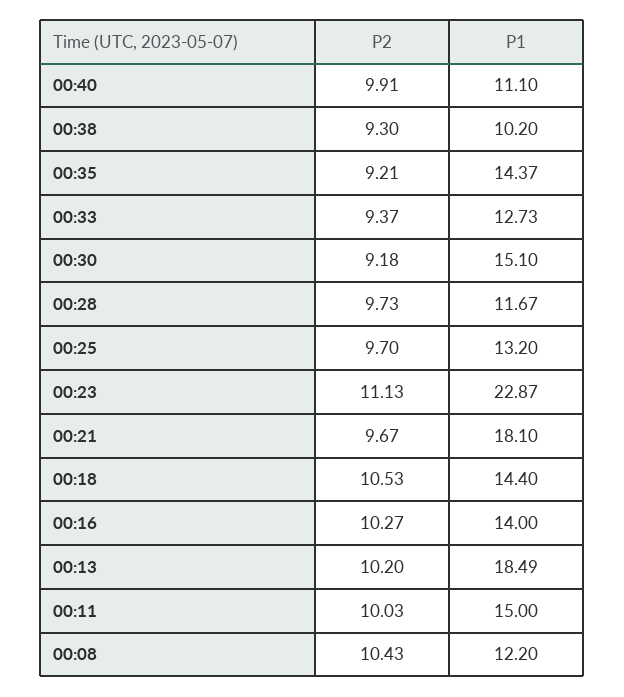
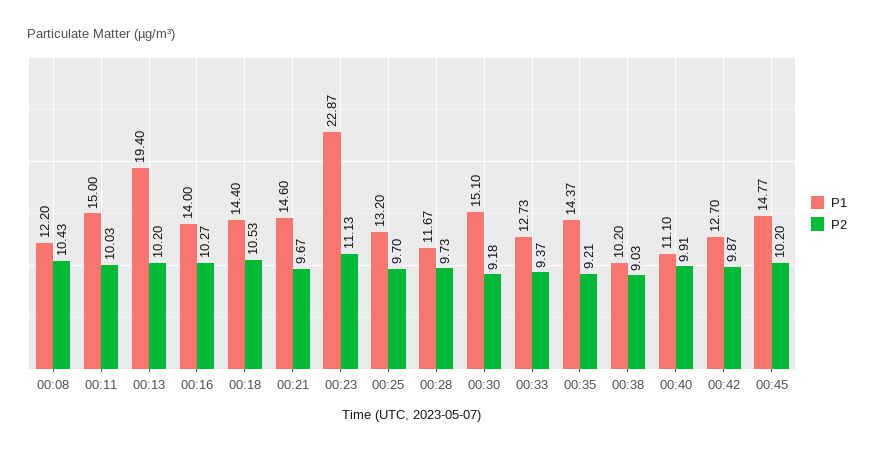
P2, 00:38: 9.3 -> 9.03
P1, 00:21: 18.1 -> 14.6
P1, 00:13: 18.49 -> 19.4
P1, 00:42: none -> 12.7
P2, 00:42: none -> 9.87
P1, 00:45: none -> 14.77
P2, 00:45: none -> 10.2

